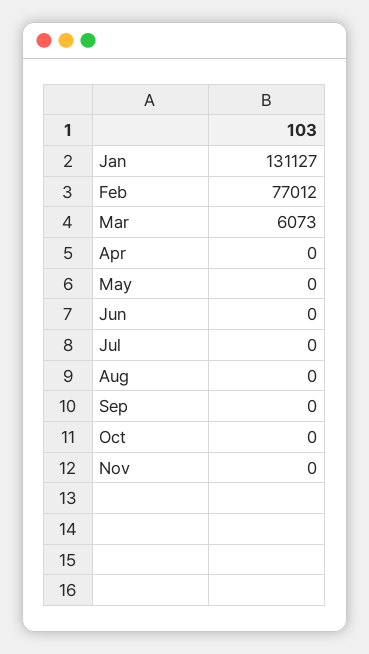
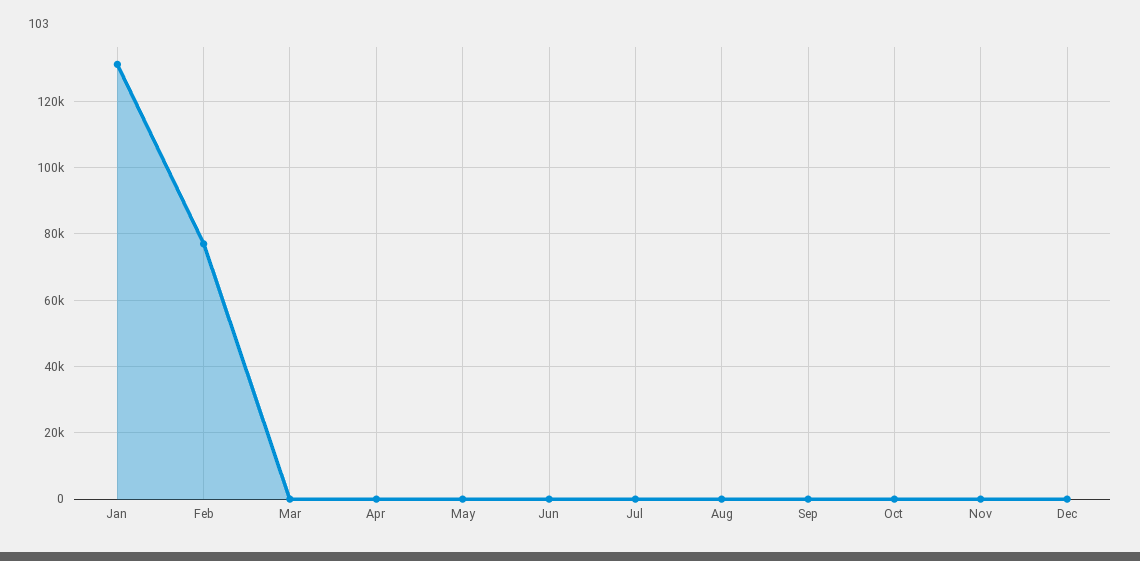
Mar: 6073 -> 0
Dec: none -> 0

